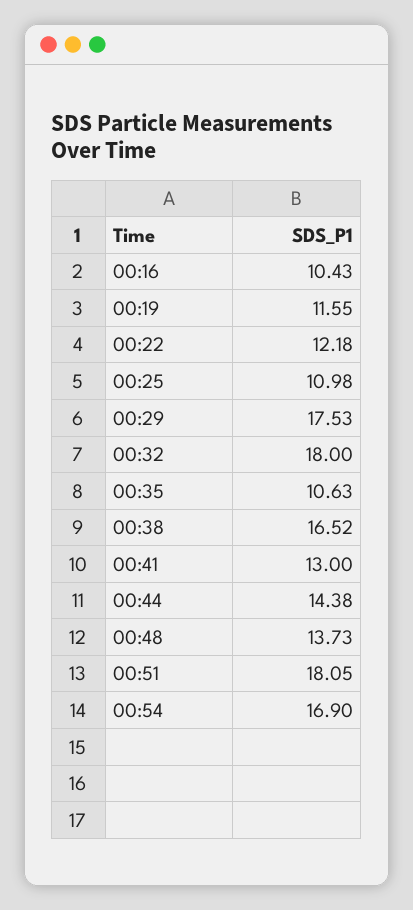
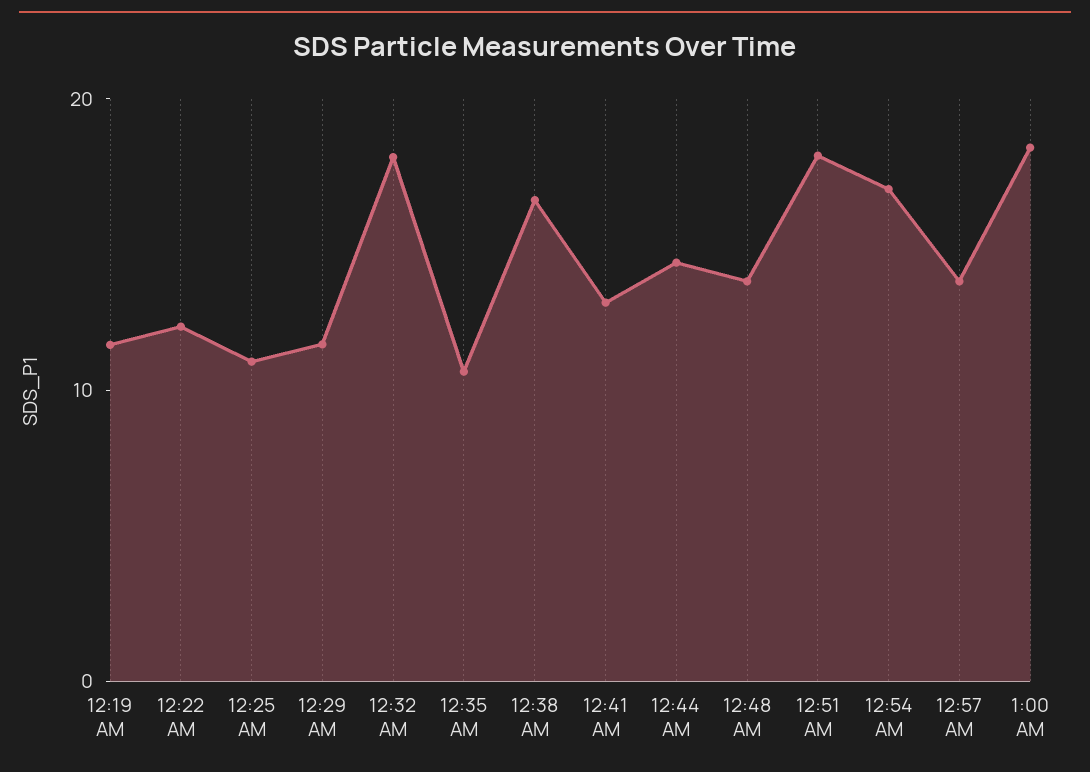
00:16: 10.43 -> none
00:29: 17.53 -> 12
12:57 AM: none -> 14
1:00 AM: none -> 18

